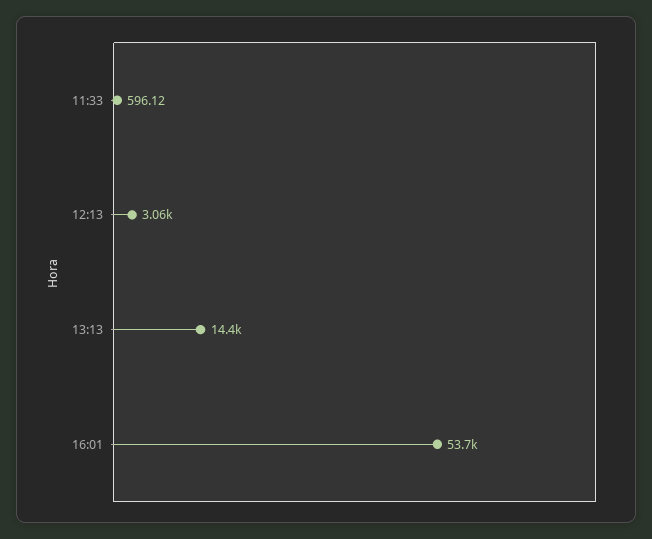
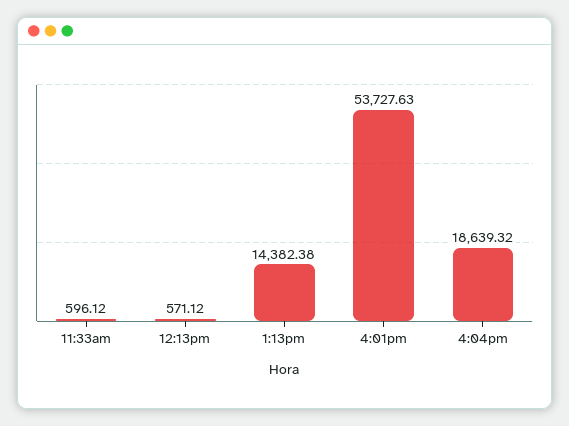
12:13: 3060 -> 571.12
4:04pm: none -> 18639.32

